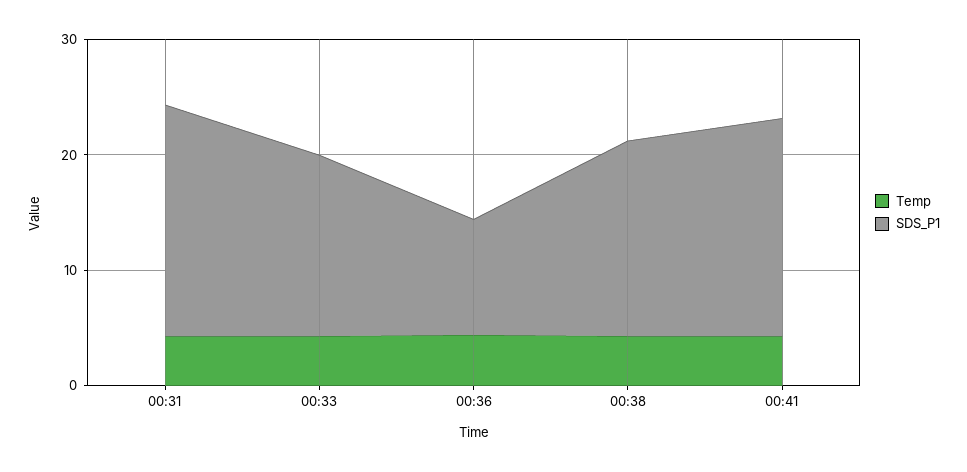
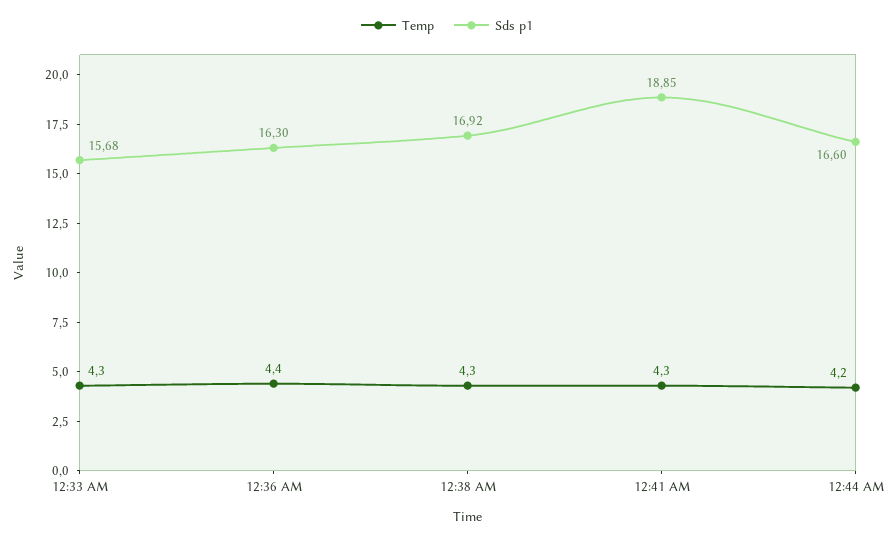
Temp, 00:31: 4 -> none
SDS_P1, 00:31: 20 -> none
SDS_P1, 00:36: 10 -> 16.3
Temp, 12:44 AM: none -> 4.2
SDS_P1, 12:44 AM: none -> 16.6

